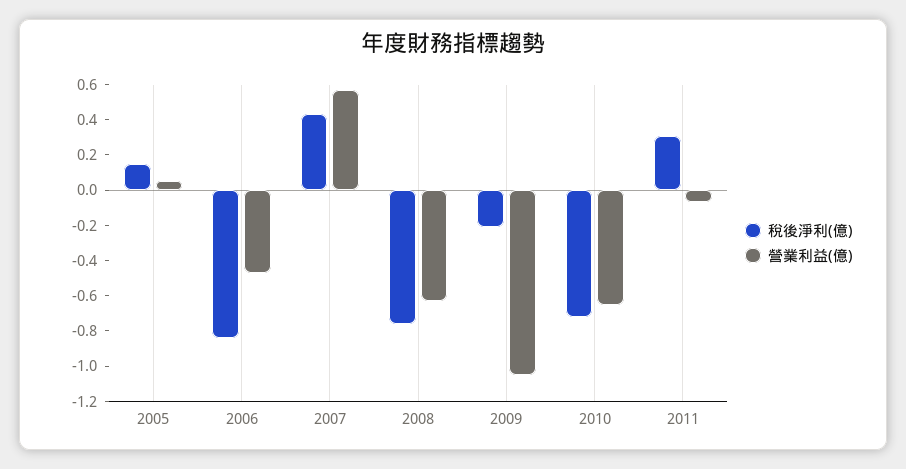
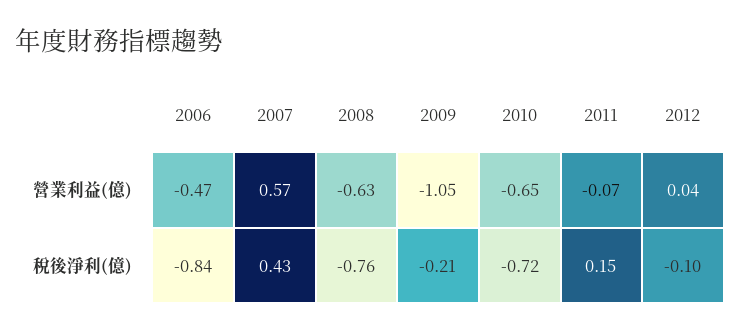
稅後淨利(億), 2005: 0.15 -> none
營業利益(億), 2005: 0.05 -> none
稅後淨利(億), 2011: 0.3 -> 0.15
營業利益(億), 2012: none -> 0.04
稅後淨利(億), 2012: none -> -0.1

